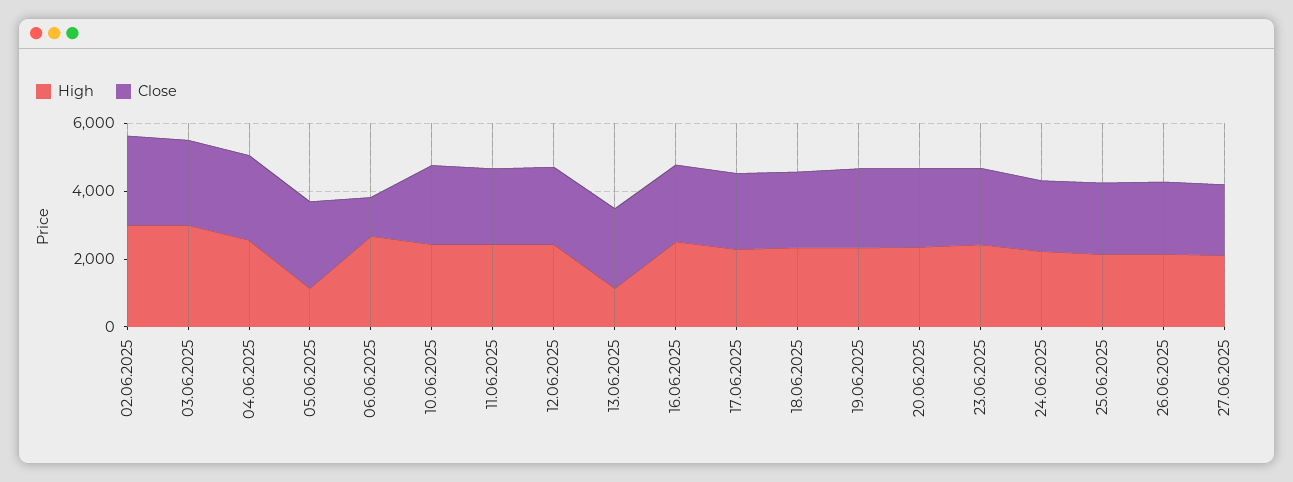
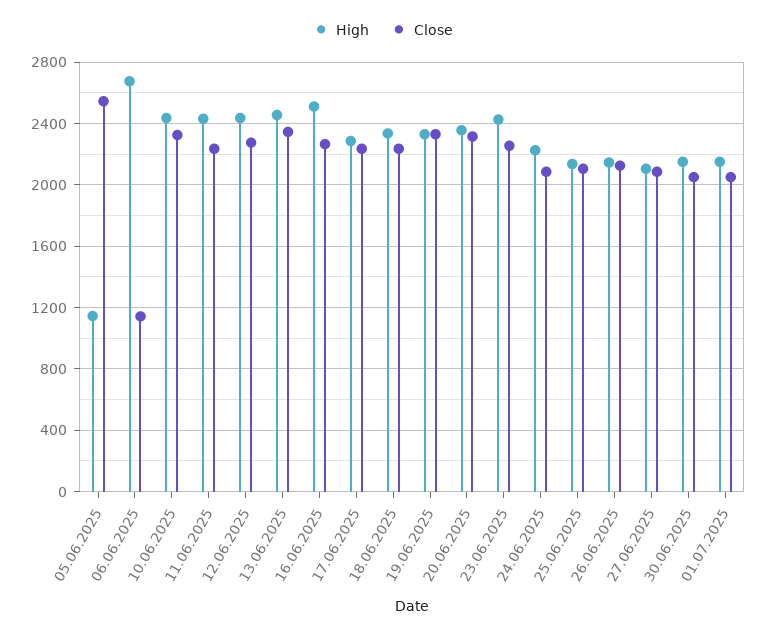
High, 02.06.2025: 3000 -> none
Close, 02.06.2025: 2500 -> none
High, 03.06.2025: 3000 -> none
Close, 03.06.2025: 2500 -> none
High, 04.06.2025: 2500 -> none
Close, 04.06.2025: 2500 -> none
High, 13.06.2025: 1000 -> 2450
High, 30.06.2025: none -> 2150
Close, 30.06.2025: none -> 2050
High, 01.07.2025: none -> 2150
Close, 01.07.2025: none -> 2050

